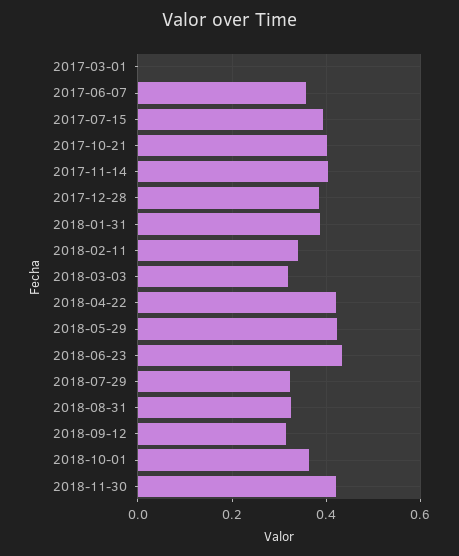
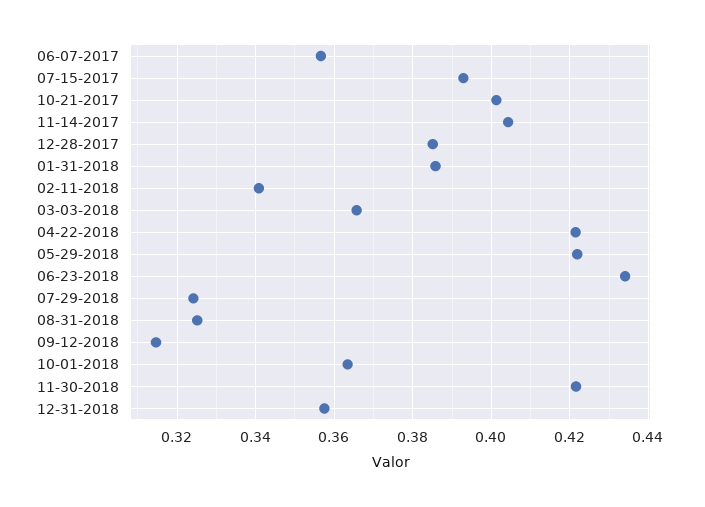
2017-03-01: 0 -> none
2018-03-03: 0.32 -> 0.366
12-31-2018: none -> 0.358

